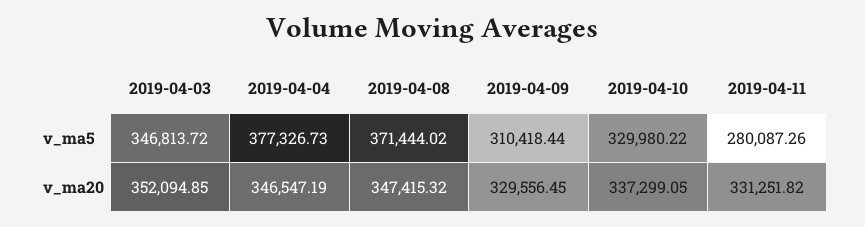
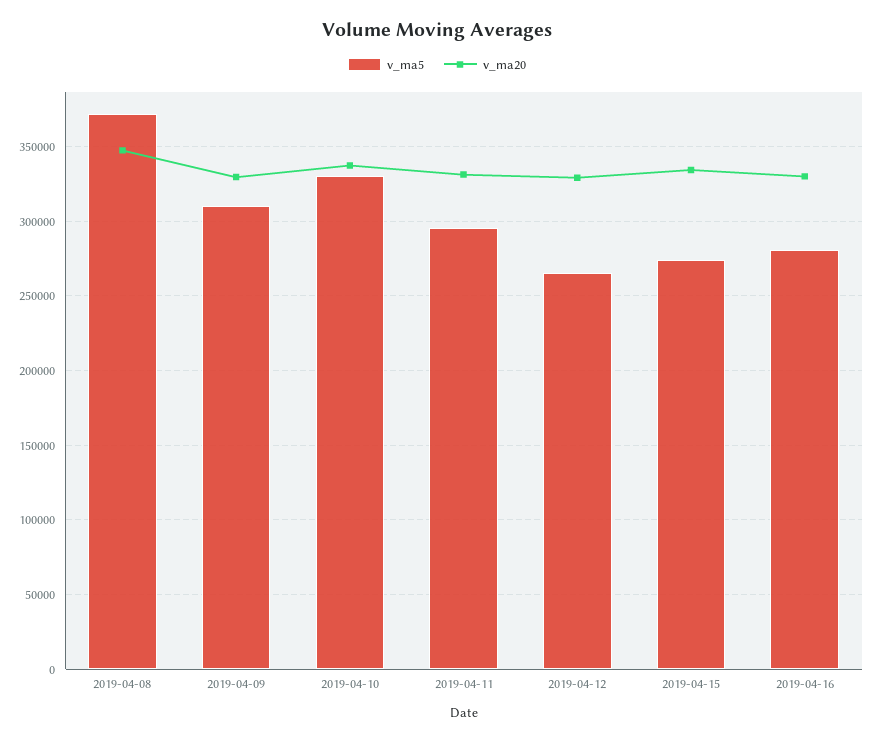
v_ma5, 2019-04-03: 346813.72 -> none
v_ma5, 2019-04-04: 377326.73 -> none
v_ma5, 2019-04-11: 280087.26 -> 295000
v_ma20, 2019-04-03: 352094.85 -> none
v_ma20, 2019-04-04: 346547.19 -> none
v_ma5, 2019-04-12: none -> 265000
v_ma20, 2019-04-12: none -> 330000
v_ma5, 2019-04-15: none -> 275000
v_ma20, 2019-04-15: none -> 335000
v_ma5, 2019-04-16: none -> 280000
v_ma20, 2019-04-16: none -> 330000

